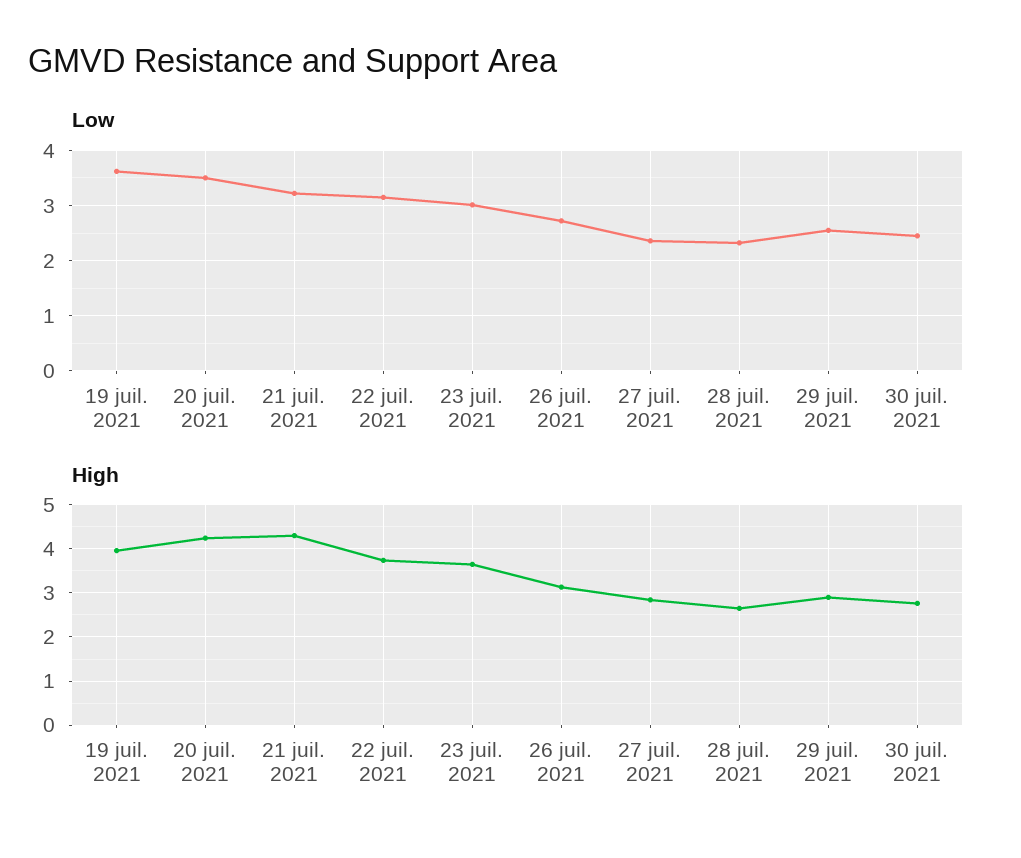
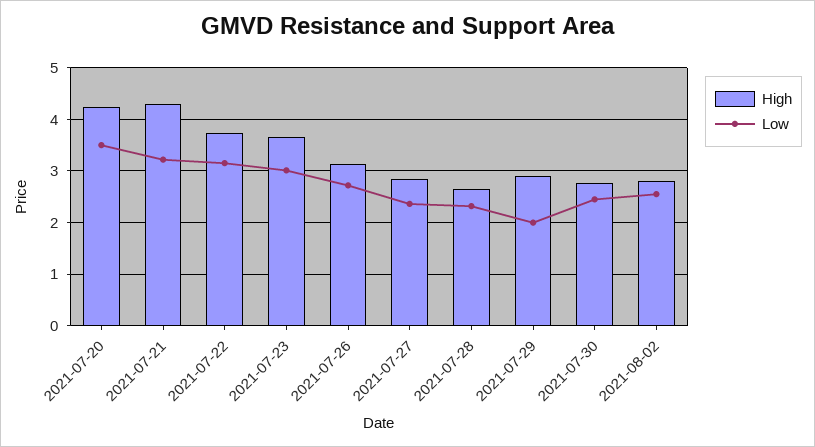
Low, 19 juil. 2021: 3.6 -> none
Low, 29 juil. 2021: 2.6 -> 2
High, 19 juil. 2021: 4 -> none
High, 2021-08-02: none -> 2.8
Low, 2021-08-02: none -> 2.6

